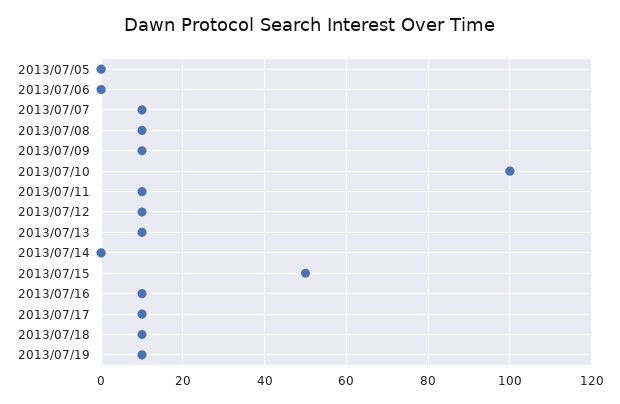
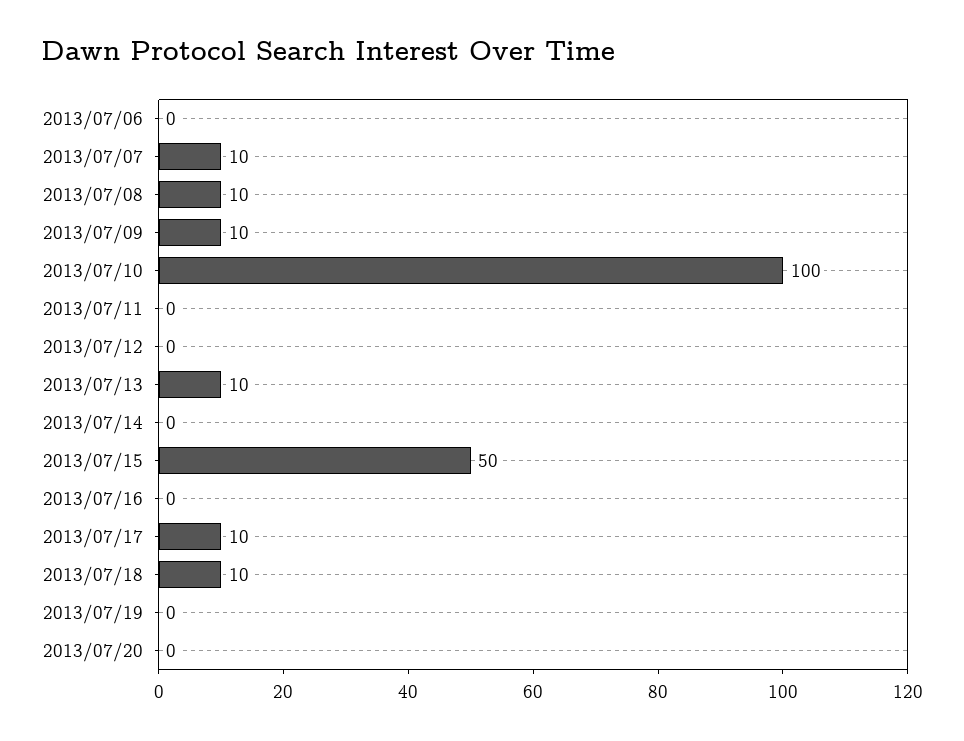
2013/07/05: 0 -> none
2013/07/11: 10 -> 0
2013/07/12: 10 -> 0
2013/07/16: 10 -> 0
2013/07/19: 10 -> 0
2013/07/20: none -> 0

